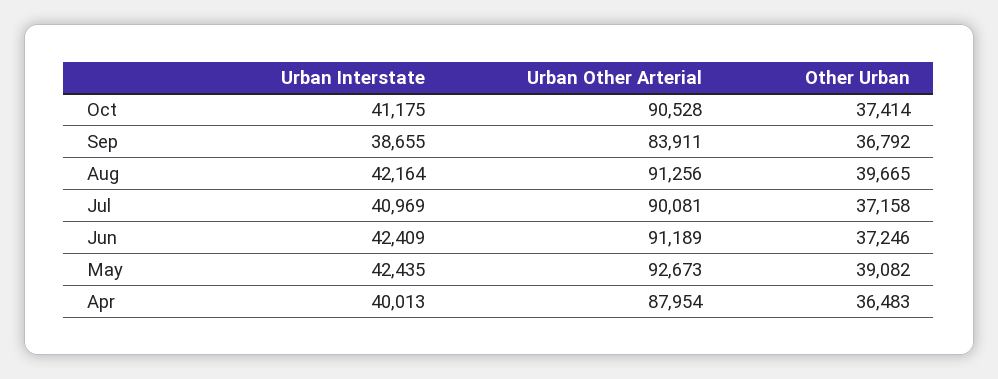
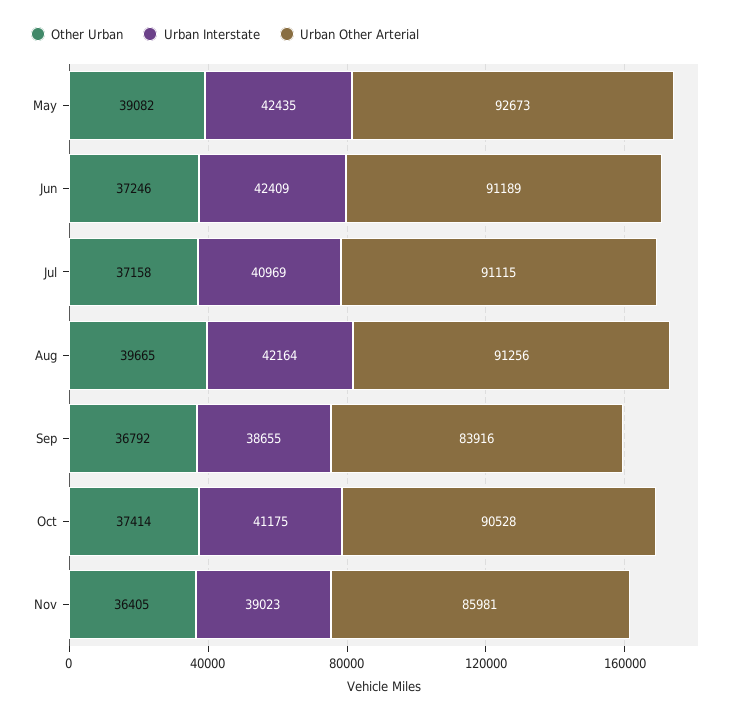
Urban Other Arterial, Sep: 83911 -> 83916
Urban Other Arterial, Jul: 90081 -> 91115
Urban Interstate, Apr: 40013 -> none
Urban Other Arterial, Apr: 87954 -> none
Other Urban, Apr: 36483 -> none
Other Urban, Nov: none -> 36405
Urban Interstate, Nov: none -> 39023
Urban Other Arterial, Nov: none -> 85981

